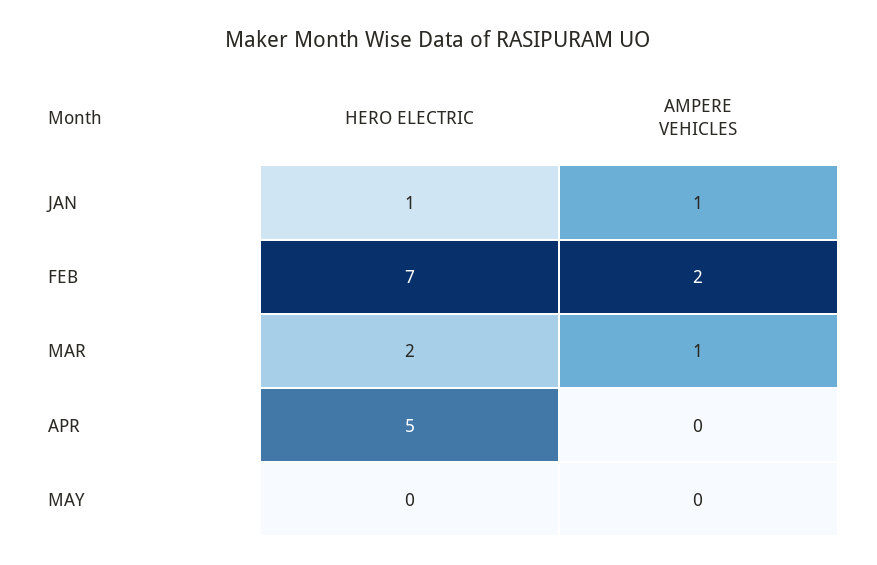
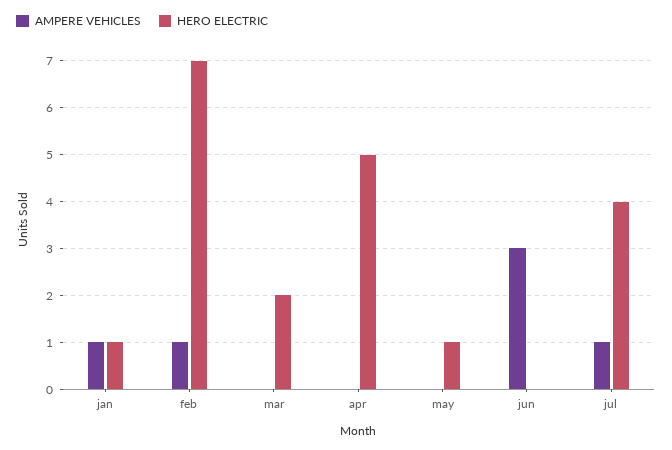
AMPERE VEHICLES, FEB: 2 -> 1
AMPERE VEHICLES, MAR: 1 -> 0
HERO ELECTRIC, MAY: 0 -> 1
AMPERE VEHICLES, jun: none -> 3
HERO ELECTRIC, jun: none -> 0
AMPERE VEHICLES, jul: none -> 1
HERO ELECTRIC, jul: none -> 4

